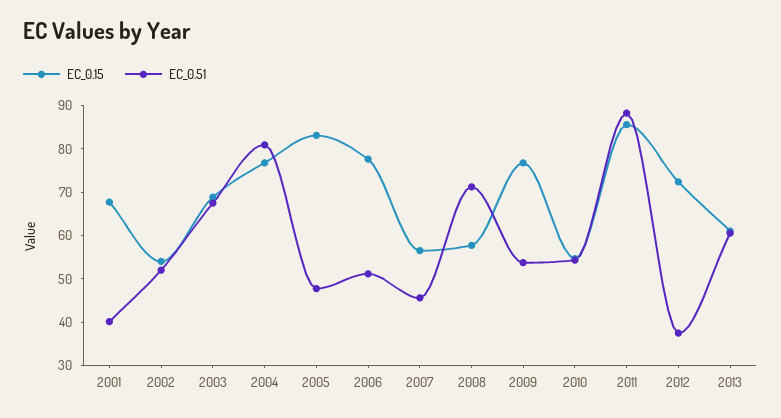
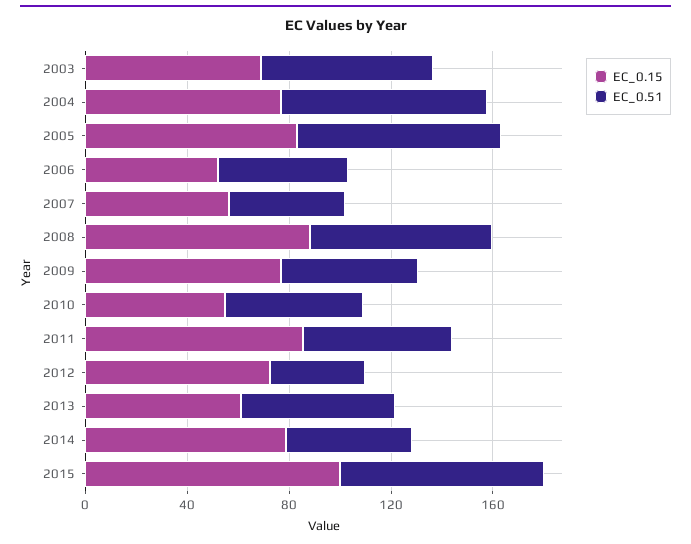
EC_0.15, 2001: 68 -> none
EC_0.51, 2001: 40 -> none
EC_0.15, 2002: 54 -> none
EC_0.51, 2002: 52 -> none
EC_0.51, 2005: 48 -> 80
EC_0.15, 2006: 78 -> 50
EC_0.15, 2008: 58 -> 90
EC_0.51, 2011: 88 -> 60
EC_0.15, 2014: none -> 80
EC_0.51, 2014: none -> 50
EC_0.15, 2015: none -> 100
EC_0.51, 2015: none -> 80

